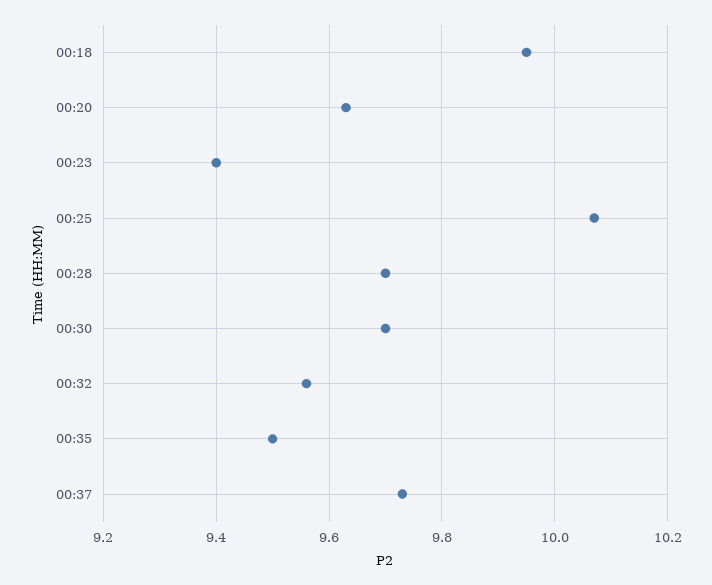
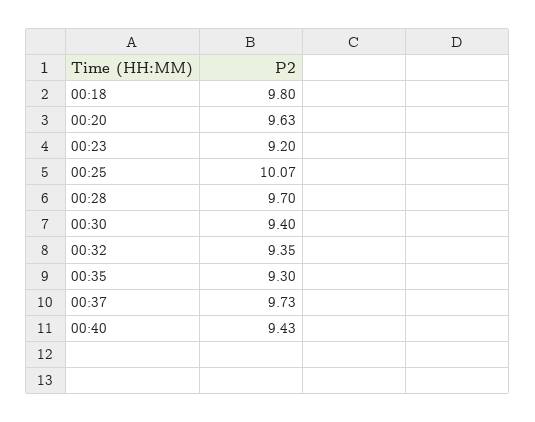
00:18: 9.95 -> 9.8
00:23: 9.4 -> 9.2
00:30: 9.7 -> 9.4
00:32: 9.55 -> 9.35
00:35: 9.5 -> 9.3
00:40: none -> 9.43

